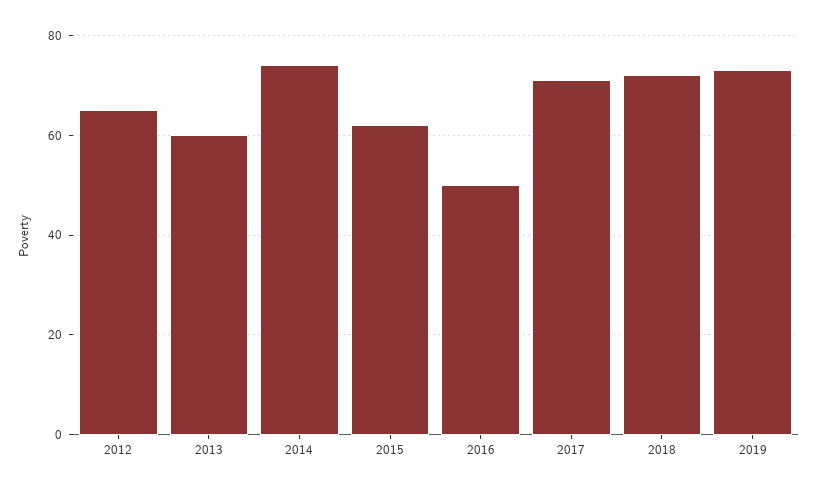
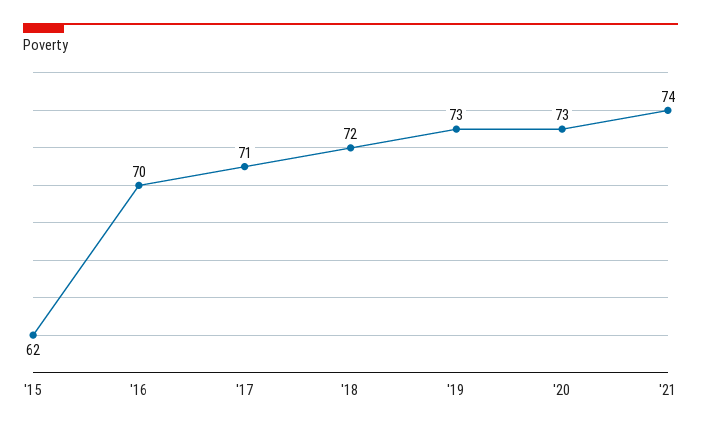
2012: 65 -> none
2013: 60 -> none
2014: 75 -> none
2016: 50 -> 70
'20: none -> 73
'21: none -> 74

